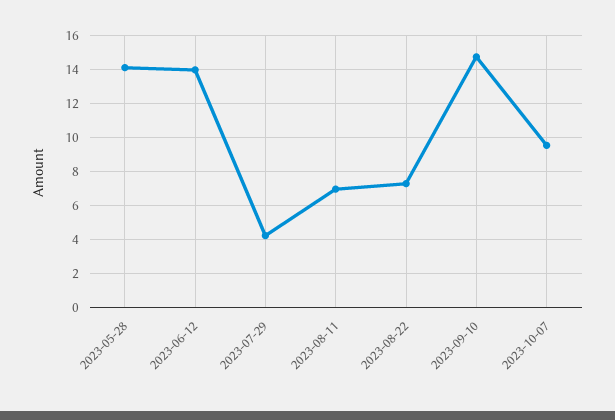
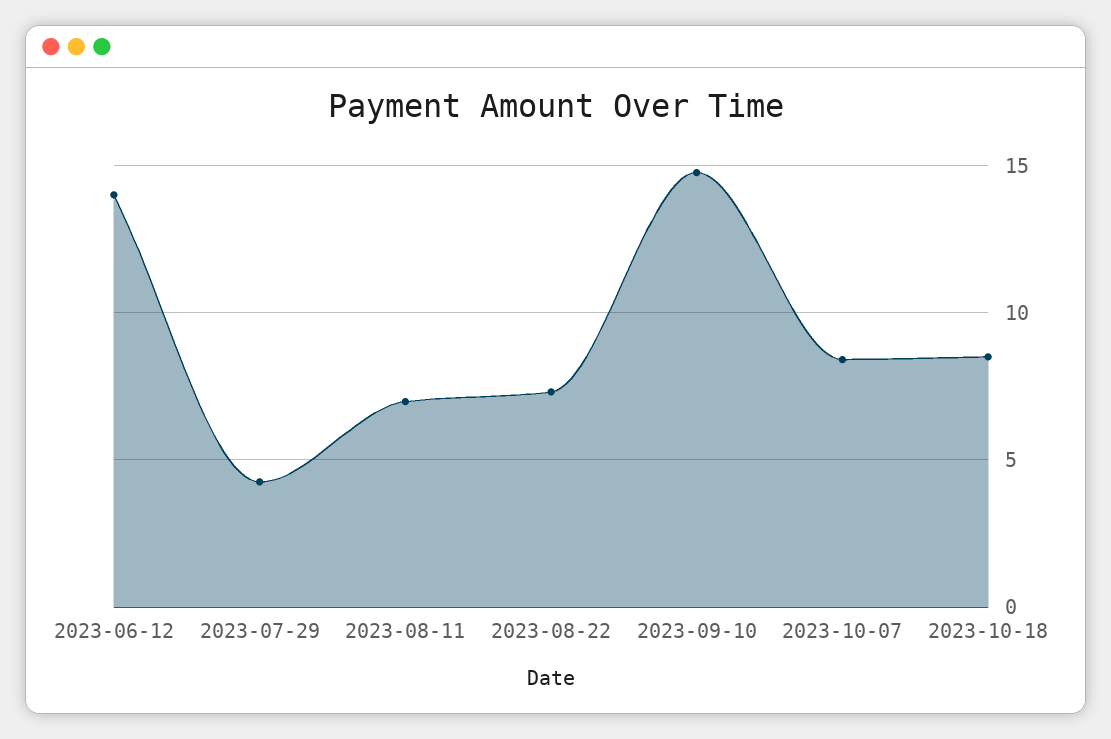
2023-05-28: 14 -> none
2023-10-07: 9.5 -> 8.5
2023-10-18: none -> 8.5

